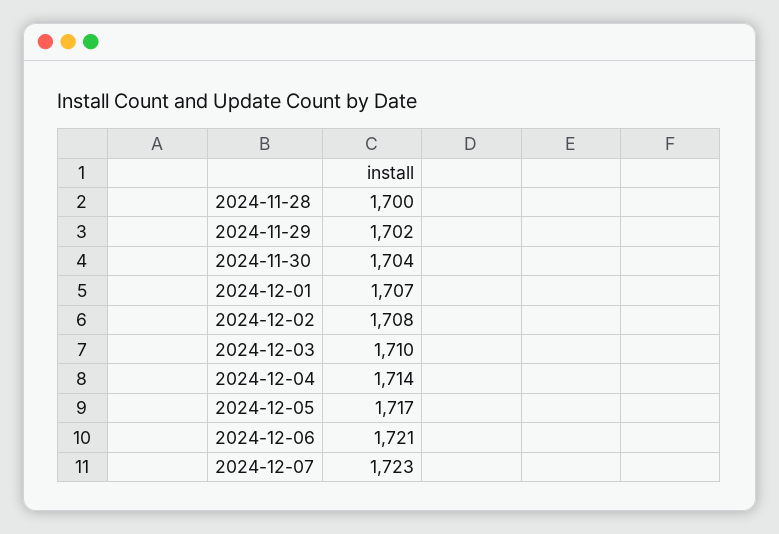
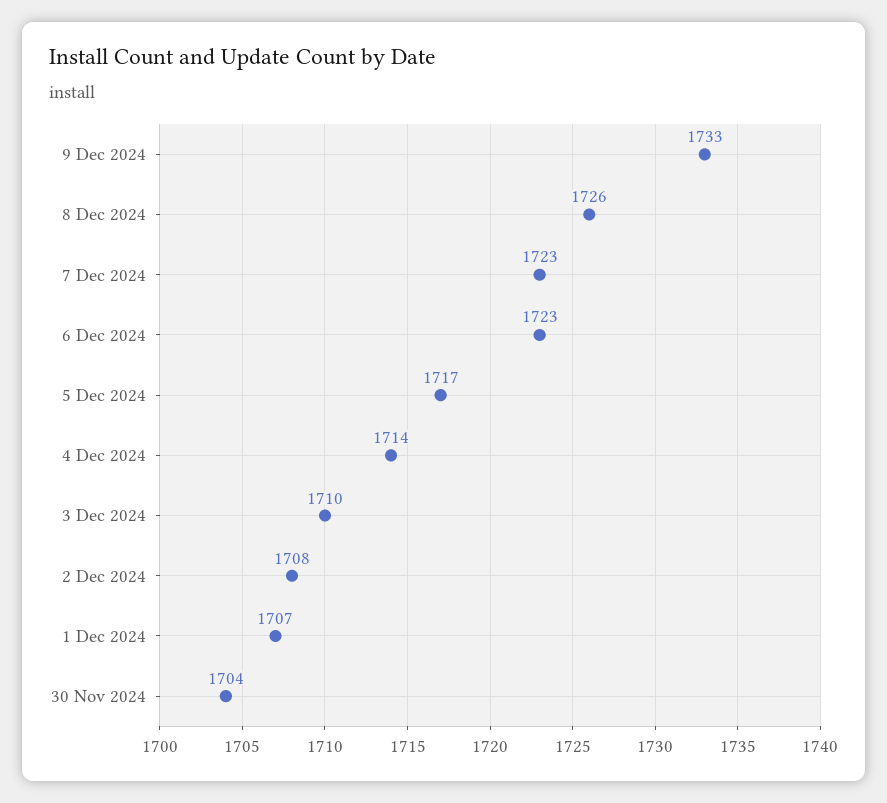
2024-11-28: 1700 -> none
2024-11-29: 1702 -> none
2024-12-06: 1721 -> 1723
9 Dec 2024: none -> 1733
8 Dec 2024: none -> 1726

